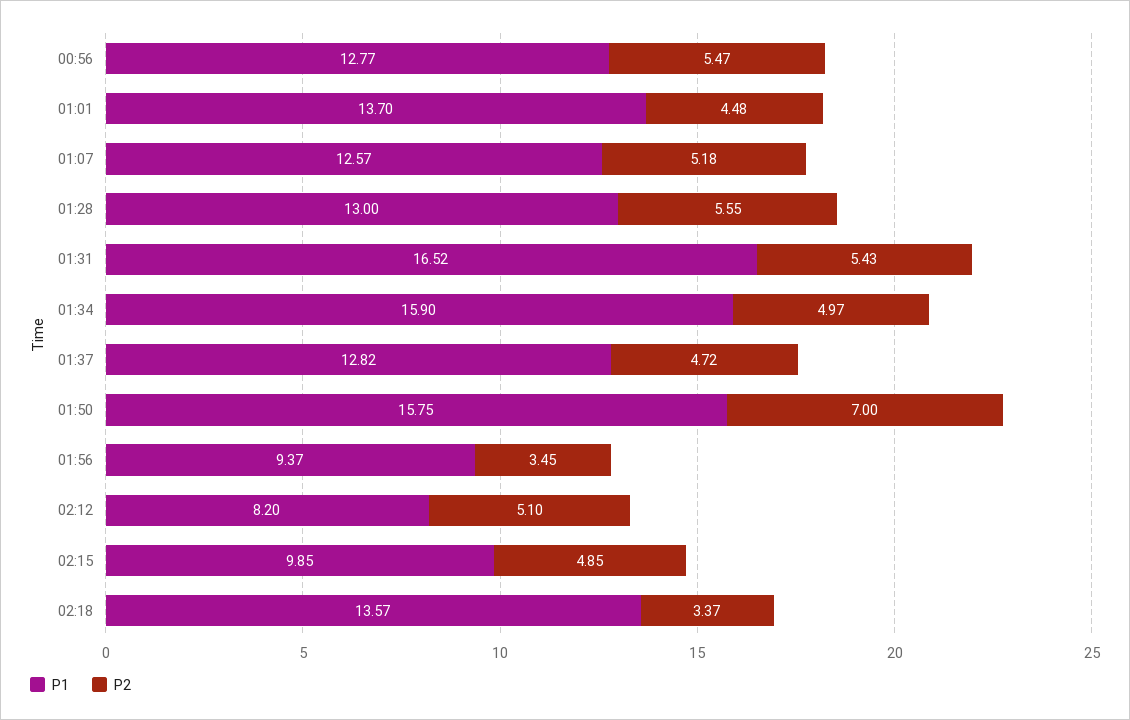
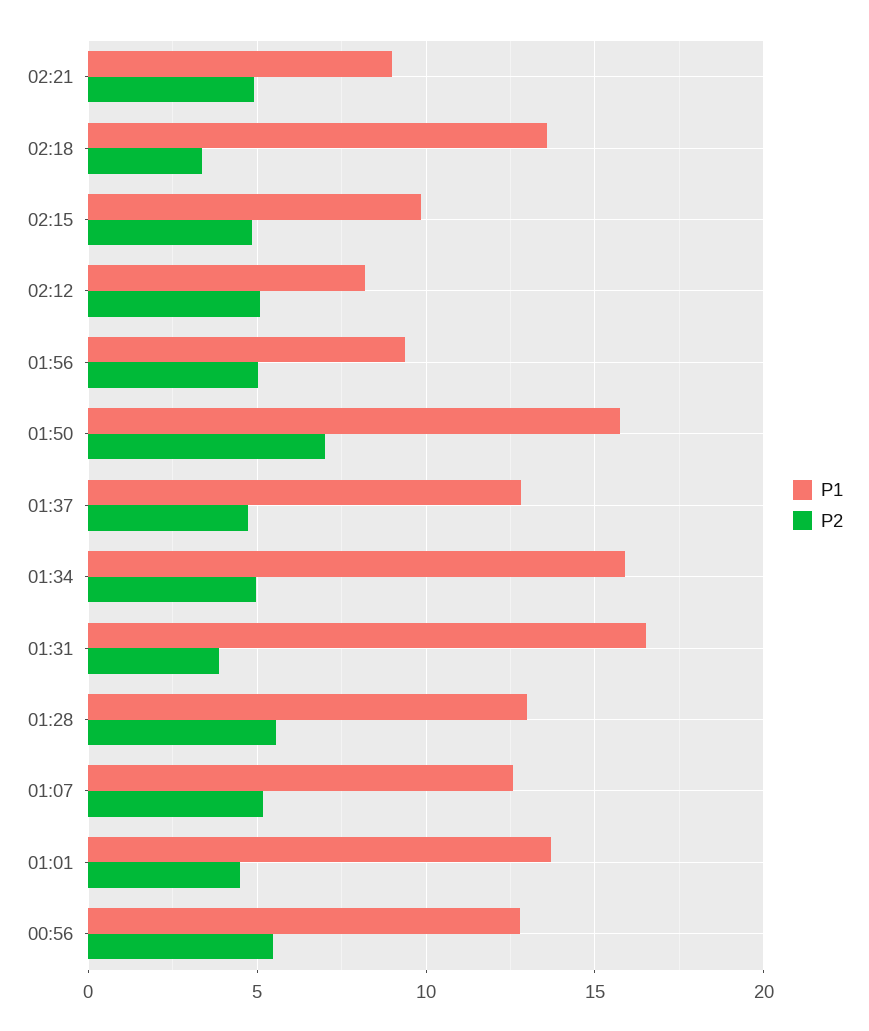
P2, 01:31: 5.43 -> 4
P2, 01:56: 3.45 -> 5
P1, 02:21: none -> 9
P2, 02:21: none -> 5

